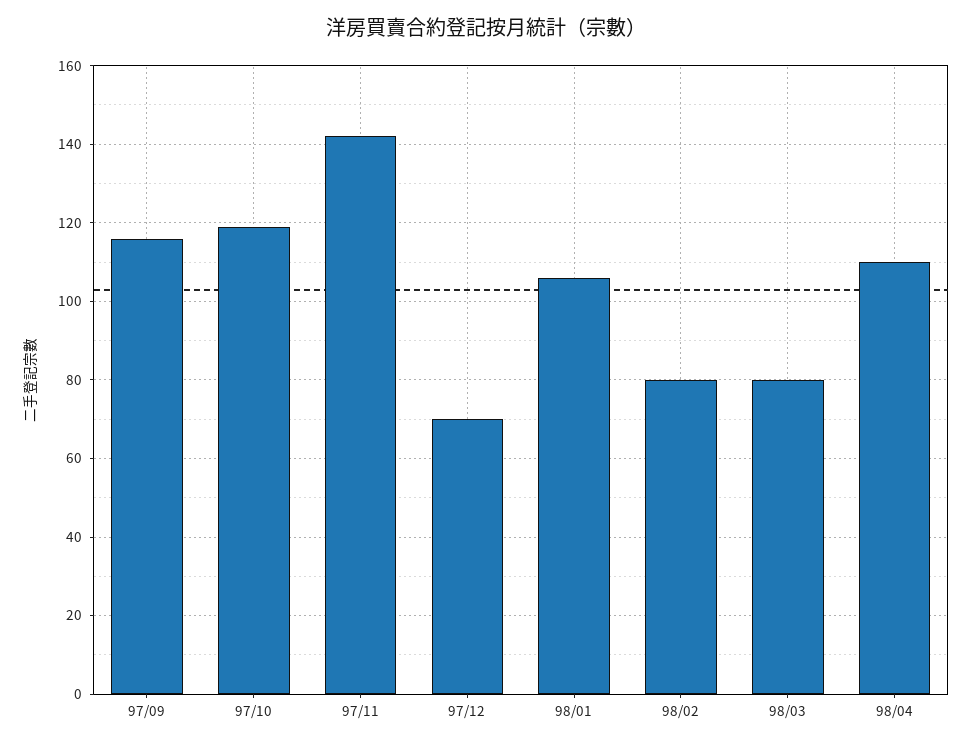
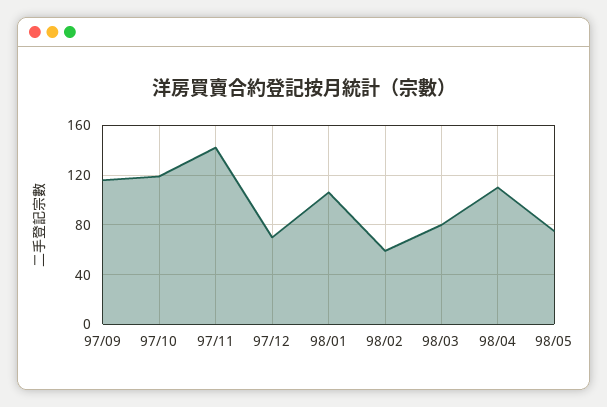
98/02: 80 -> 60
98/05: none -> 75

